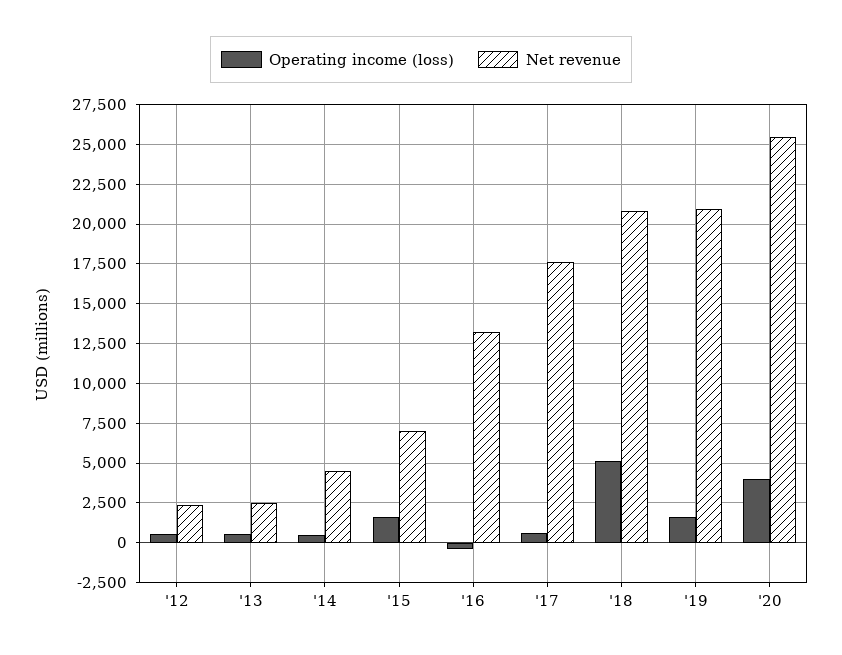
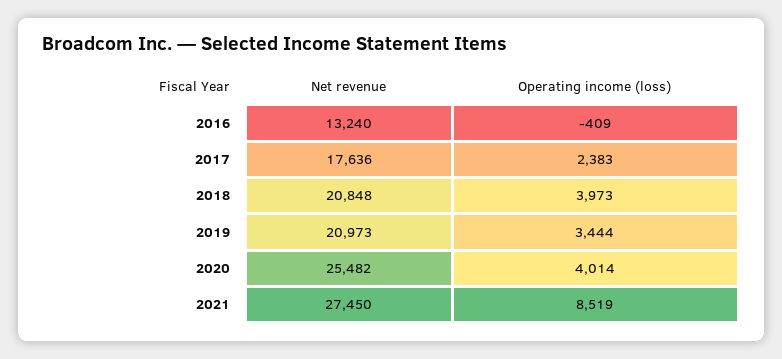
Operating income (loss), '12: 500 -> none
Net revenue, '12: 2500 -> none
Operating income (loss), '13: 500 -> none
Net revenue, '13: 2500 -> none
Operating income (loss), '14: 500 -> none
Net revenue, '14: 4500 -> none
Operating income (loss), '15: 1500 -> none
Net revenue, '15: 7000 -> none
Operating income (loss), '17: 500 -> 2383
Operating income (loss), '18: 5000 -> 3973
Operating income (loss), '19: 1500 -> 3444
Net revenue, 2021: none -> 27450
Operating income (loss), 2021: none -> 8519

